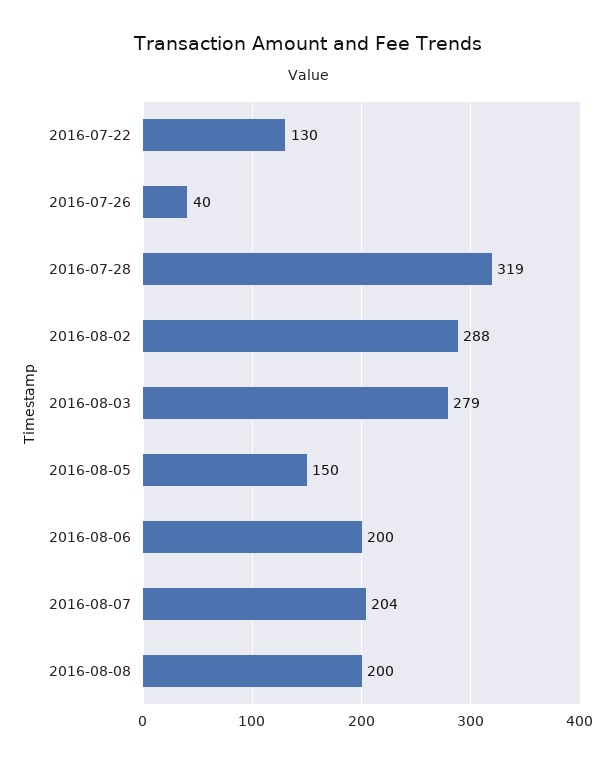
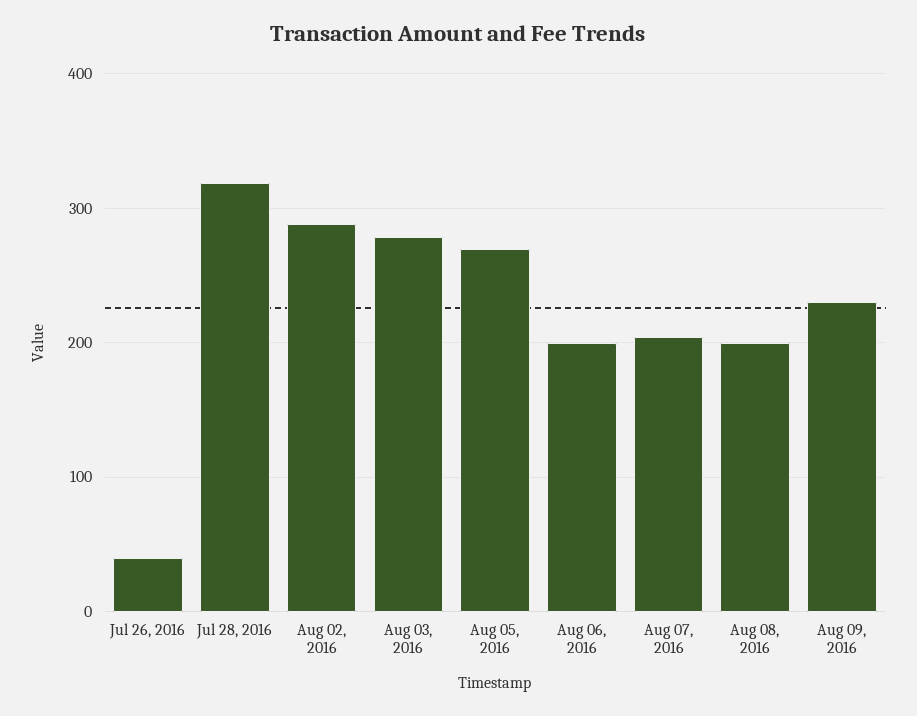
2016-07-22: 130 -> none
2016-08-05: 150 -> 270
Aug 09, 2016: none -> 230

